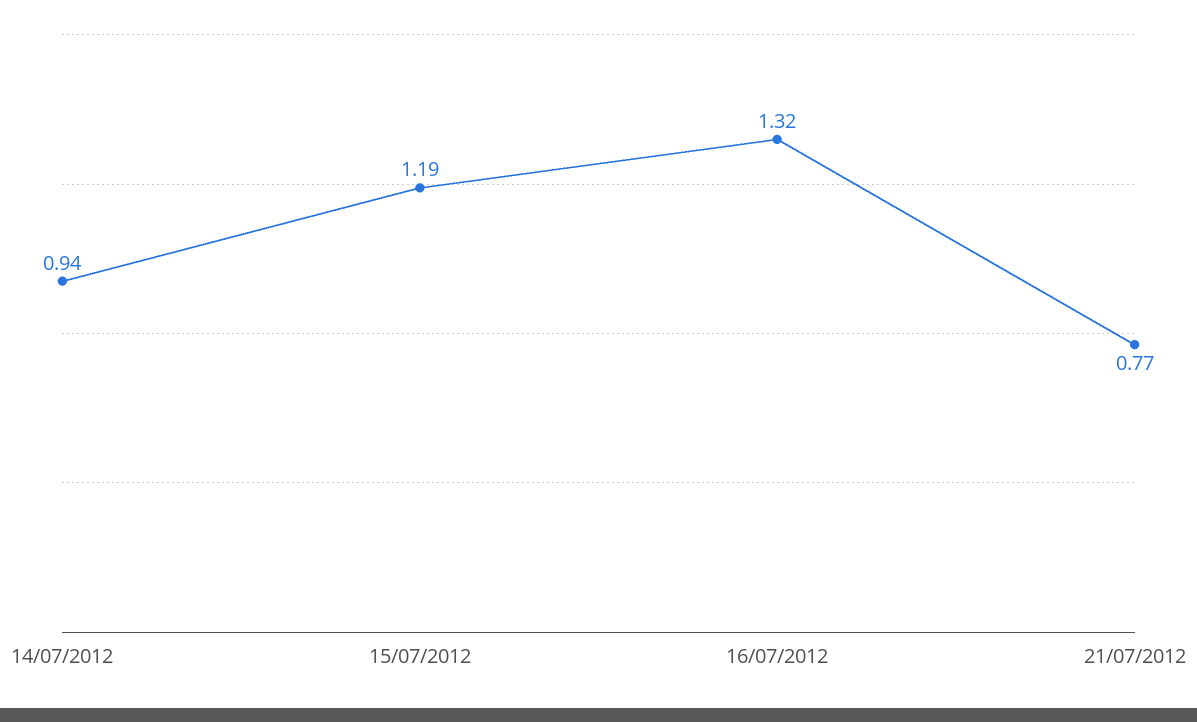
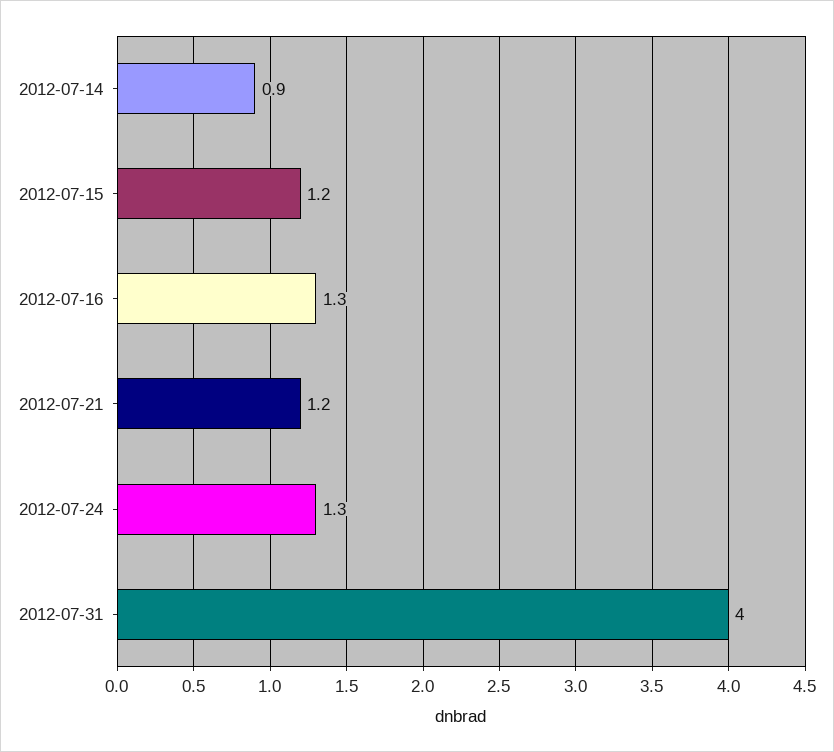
21/07/2012: 0.77 -> 1.2
2012-07-24: none -> 1.3
2012-07-31: none -> 4

